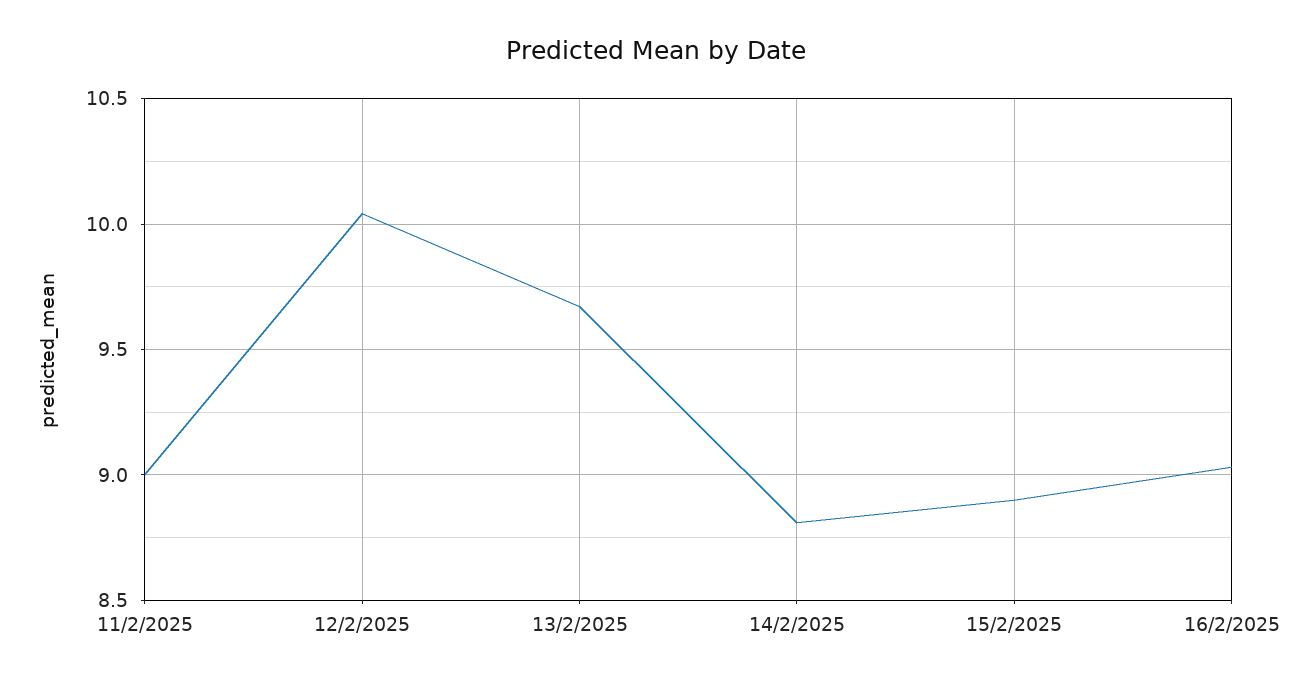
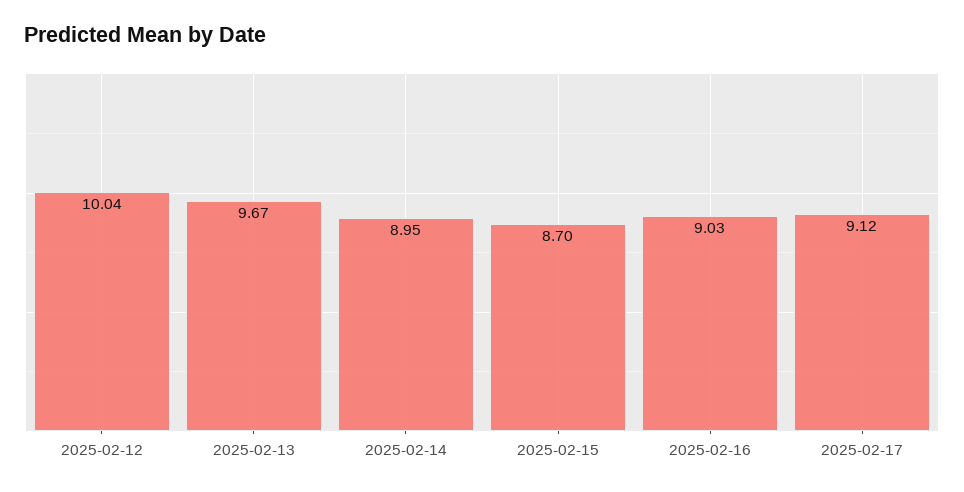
11/2/2025: 9 -> none
14/2/2025: 8.8 -> 8.95
15/2/2025: 8.9 -> 8.7
2025-02-17: none -> 9.12

